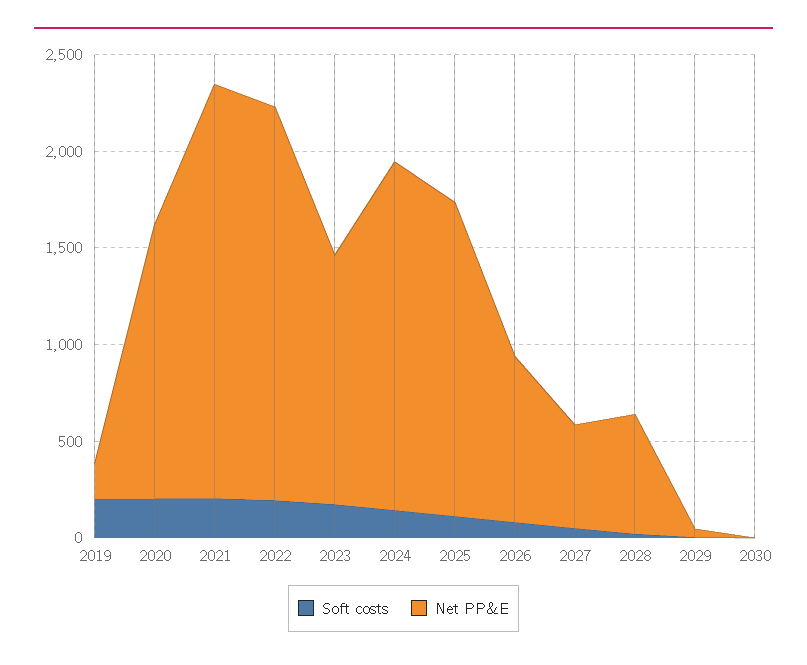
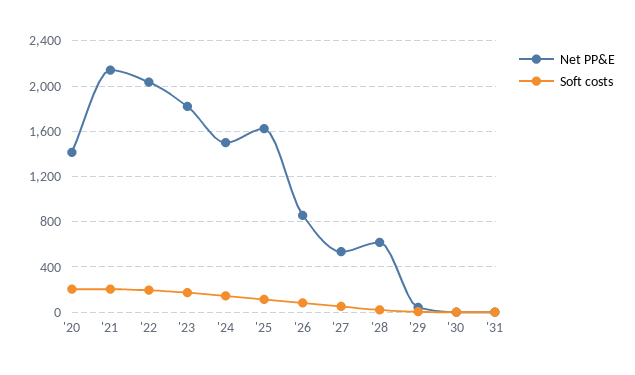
Soft costs, 2019: 200 -> none
Net PP&E, 2019: 200 -> none
Net PP&E, 2023: 1300 -> 1800
Net PP&E, 2024: 1800 -> 1500
Net PP&E, '31: none -> 0
Soft costs, '31: none -> 0

